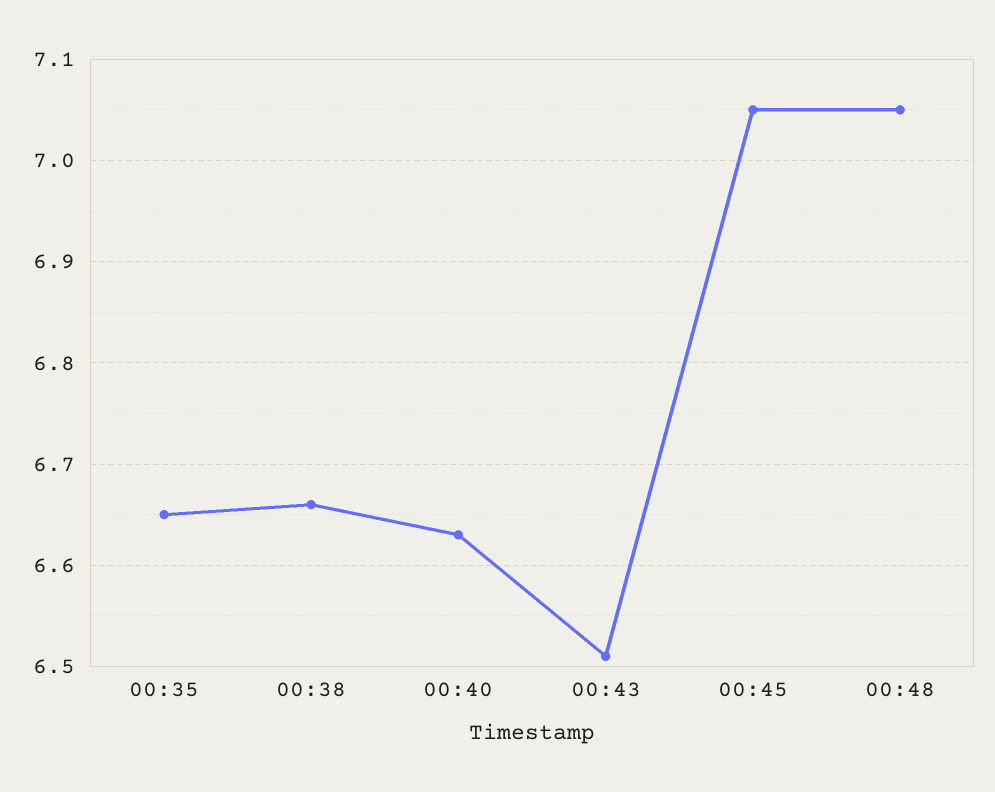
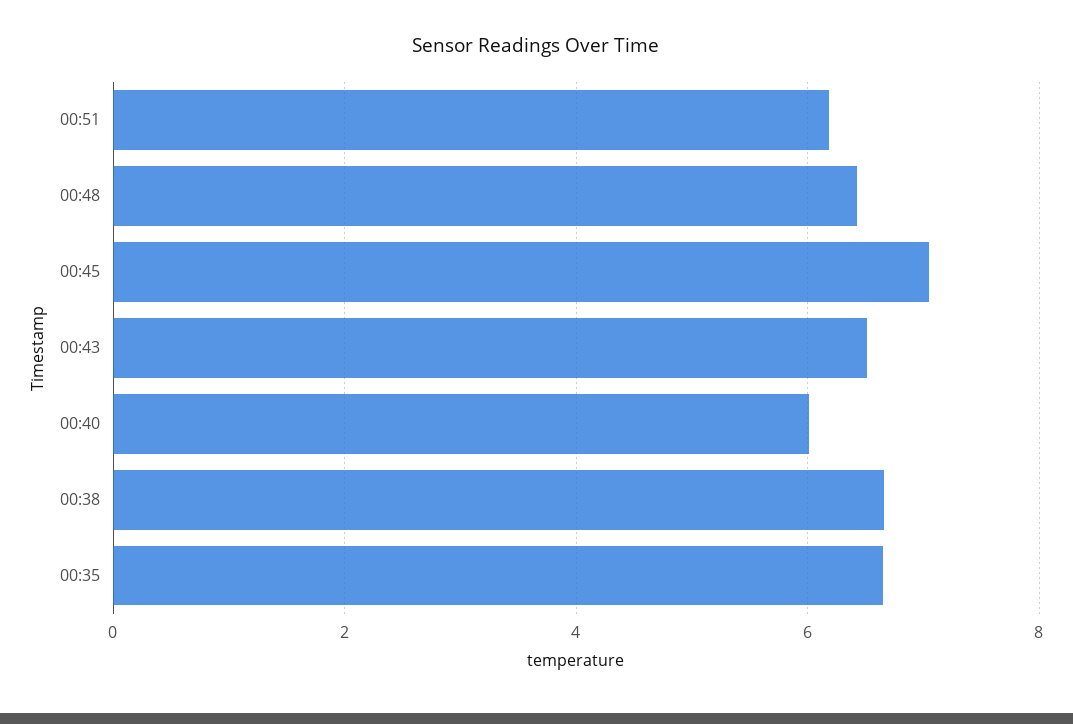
00:40: 6.63 -> 6
00:48: 7.05 -> 6.4
00:51: none -> 6.2

